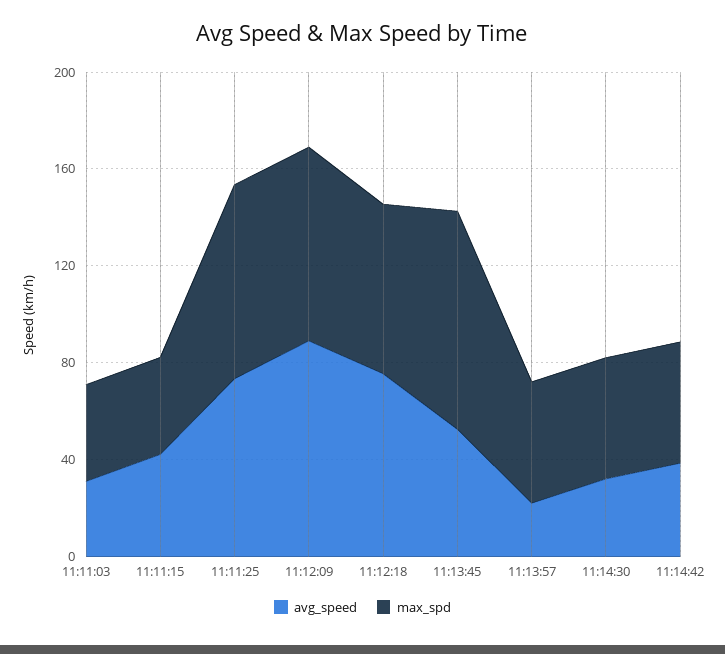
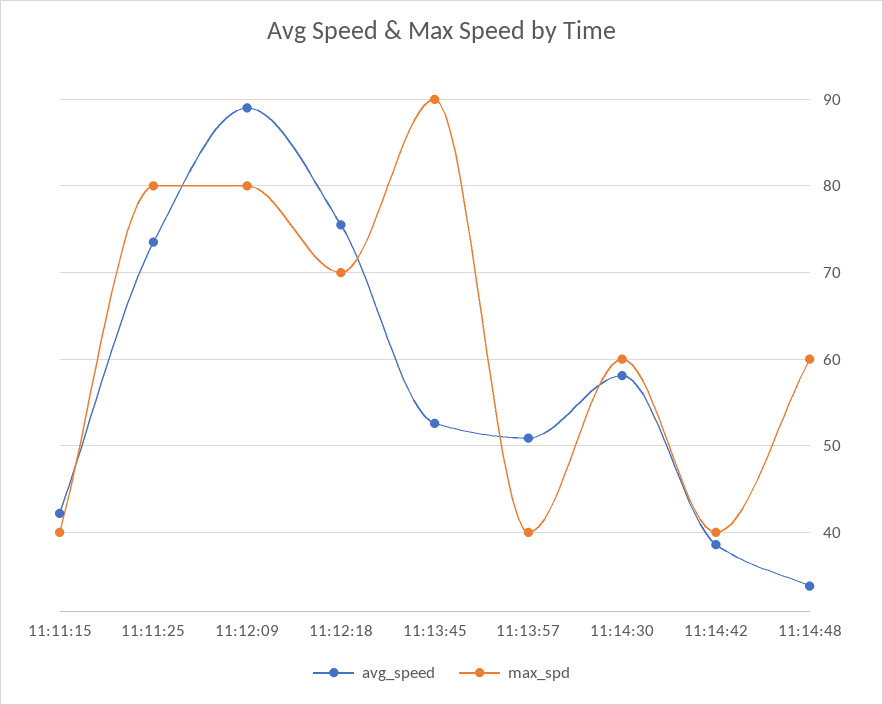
avg_speed, 11:11:03: 30 -> none
max_spd, 11:11:03: 40 -> none
avg_speed, 11:13:57: 20 -> 51
max_spd, 11:13:57: 50 -> 40
avg_speed, 11:14:30: 30 -> 58
max_spd, 11:14:30: 50 -> 60
max_spd, 11:14:42: 50 -> 40
avg_speed, 11:14:48: none -> 34
max_spd, 11:14:48: none -> 60

